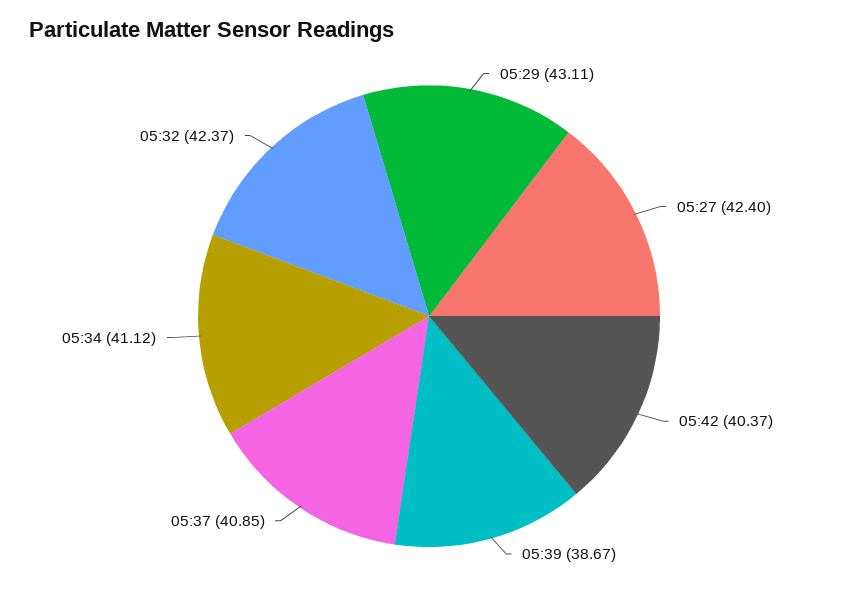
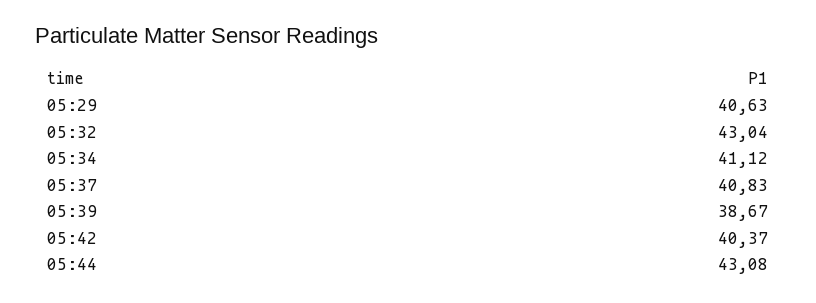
05:29: 43.11 -> 40.63
05:27: 42.4 -> none
05:37: 40.85 -> 40.83
05:32: 42.37 -> 43.04
05:44: none -> 43.08

